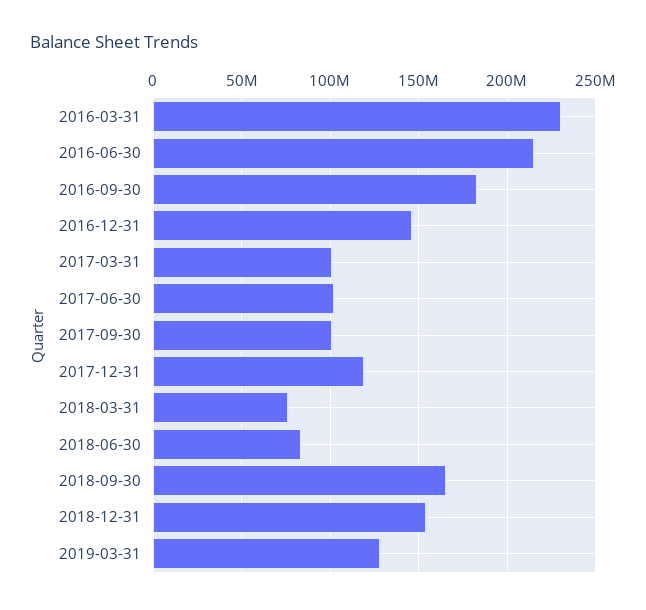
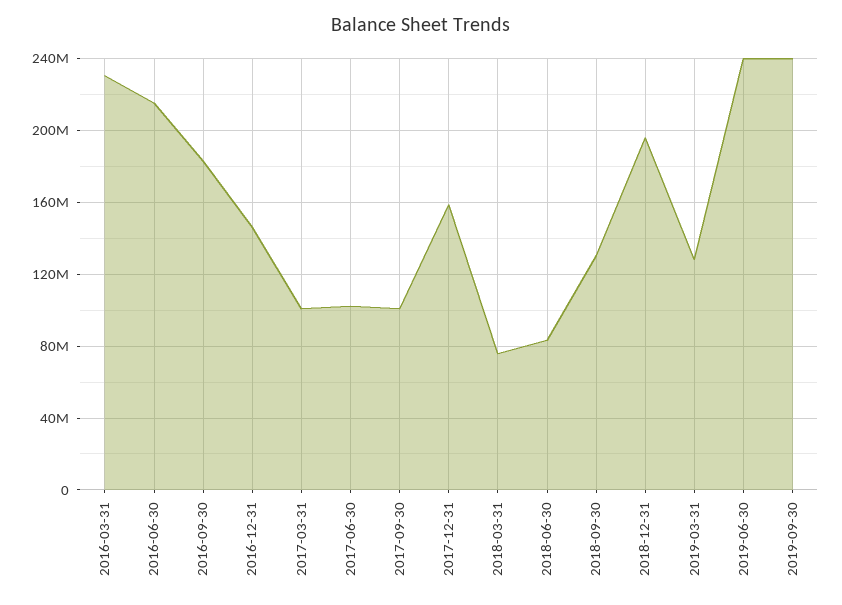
2017-12-31: 120000000 -> 160000000
2018-09-30: 165000000 -> 130000000
2018-12-31: 155000000 -> 195000000
2019-06-30: none -> 240000000
2019-09-30: none -> 240000000

